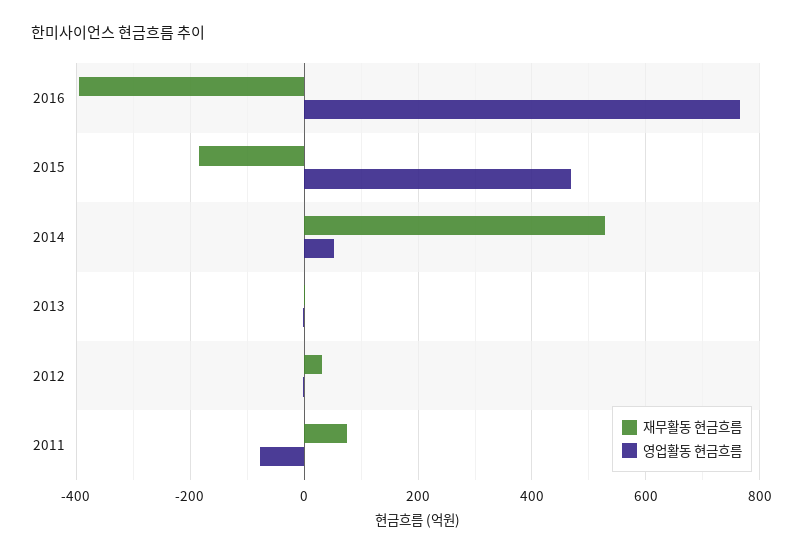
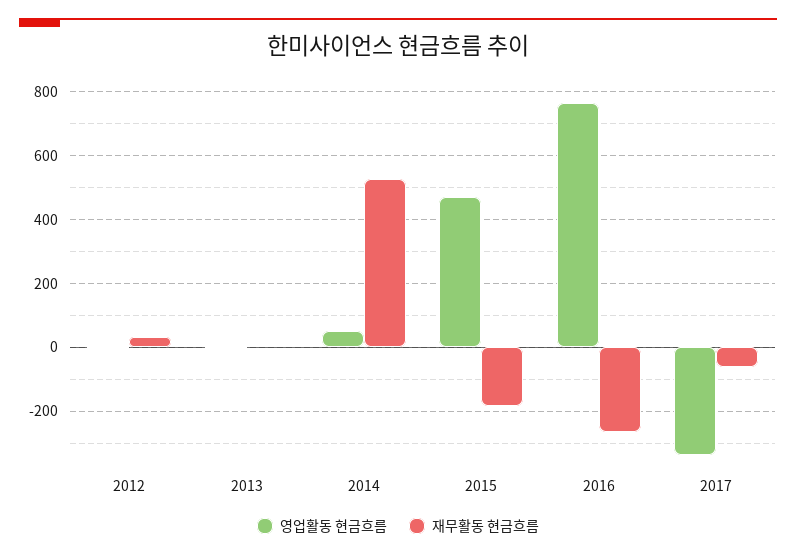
재무활동 현금흐름, 2016: -400 -> -260
재무활동 현금흐름, 2011: 80 -> none
영업활동 현금흐름, 2011: -80 -> none
영업활동 현금흐름, 2017: none -> -340
재무활동 현금흐름, 2017: none -> -60

